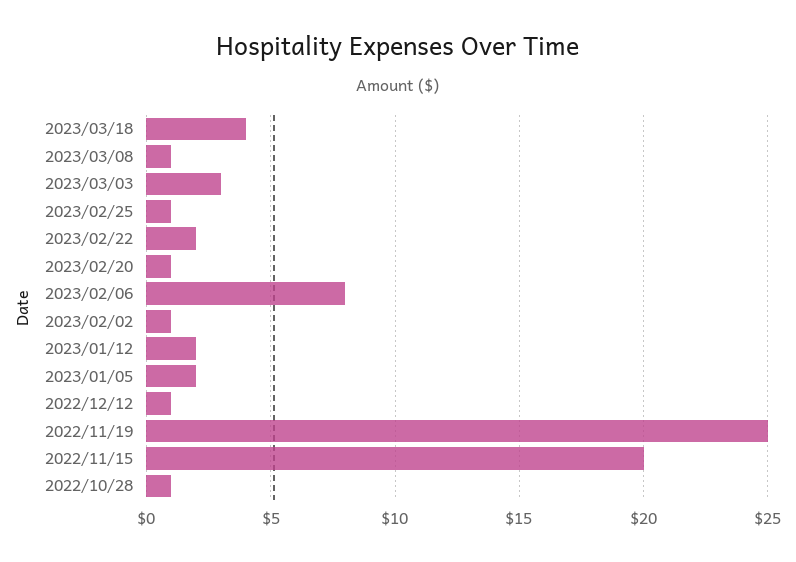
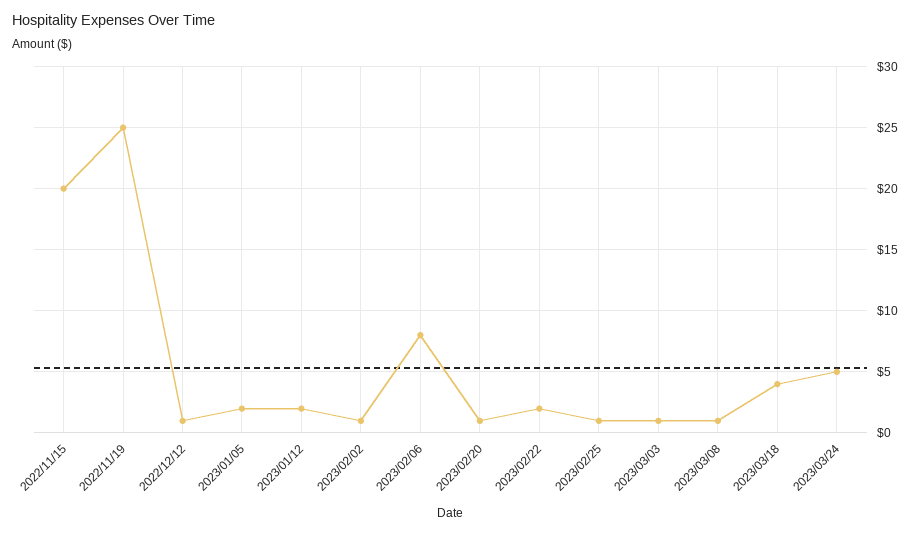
2023/03/03: 3 -> 1
2022/10/28: 1 -> none
2023/03/24: none -> 5

